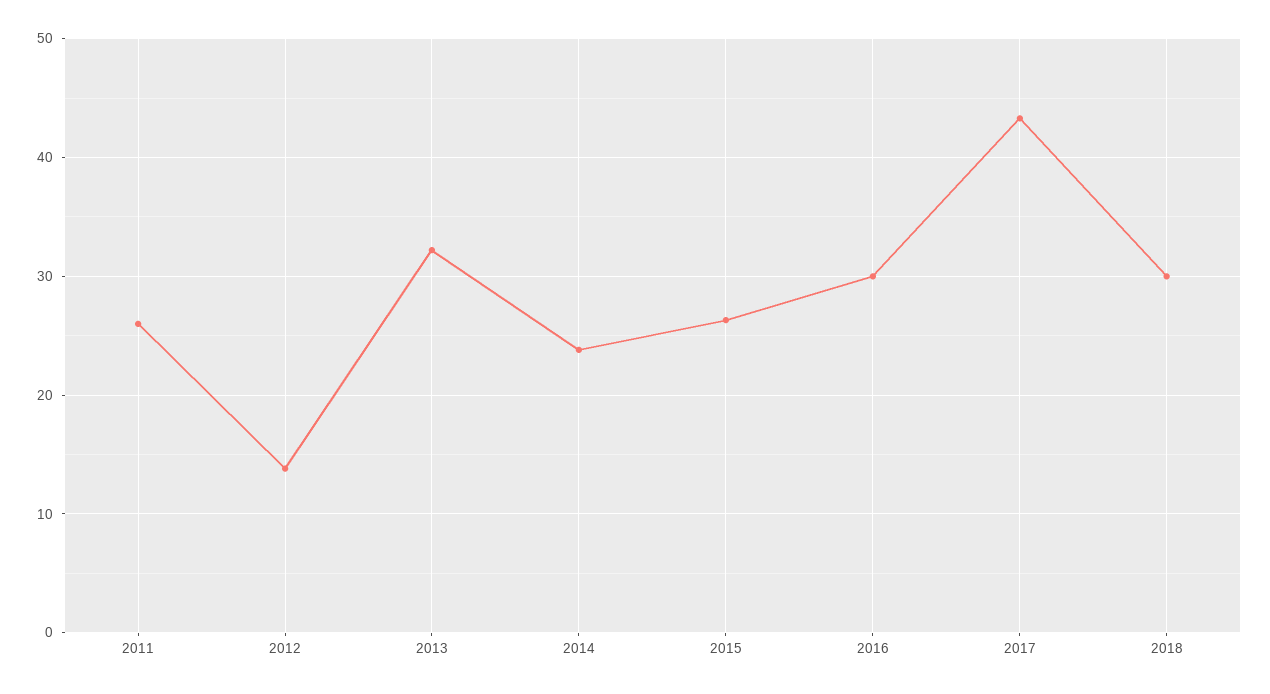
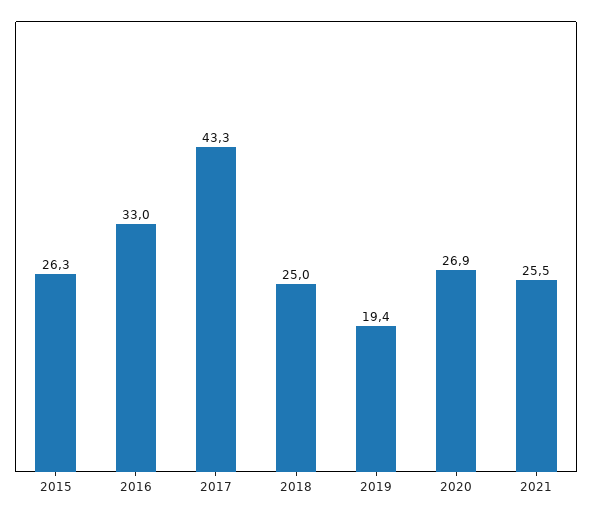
2011: 26 -> none
2012: 14 -> none
2013: 32 -> none
2014: 24 -> none
2016: 30 -> 33
2018: 30 -> 25
2019: none -> 19.4
2020: none -> 26.9
2021: none -> 25.5

